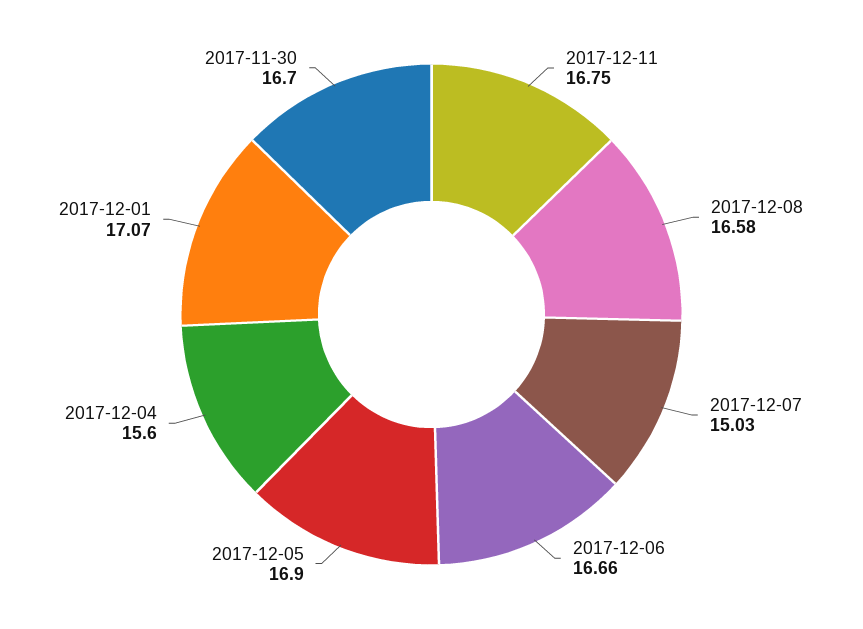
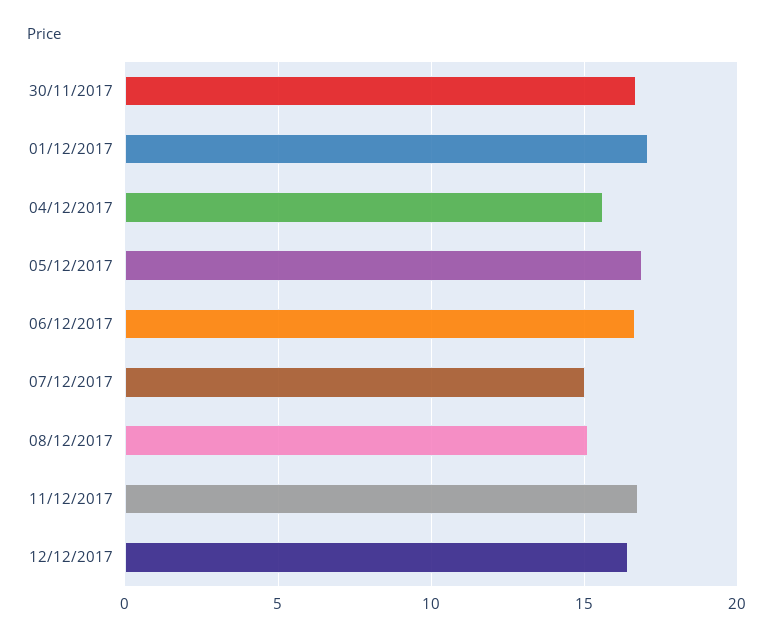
2017-12-08: 16.58 -> 15
12/12/2017: none -> 16.5

